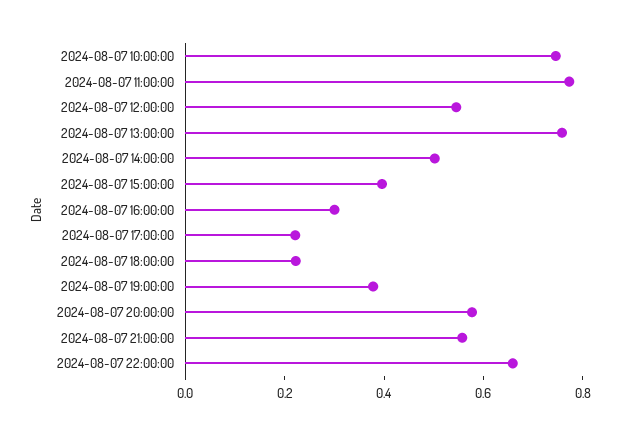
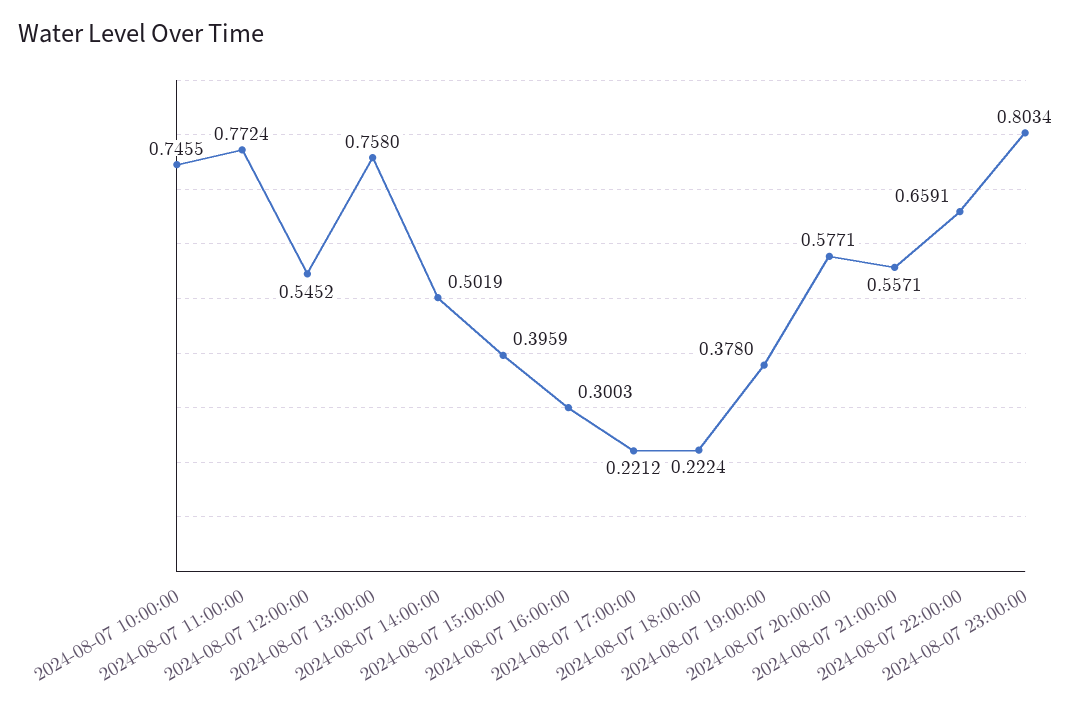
2024-08-07 23:00:00: none -> 0.8034

